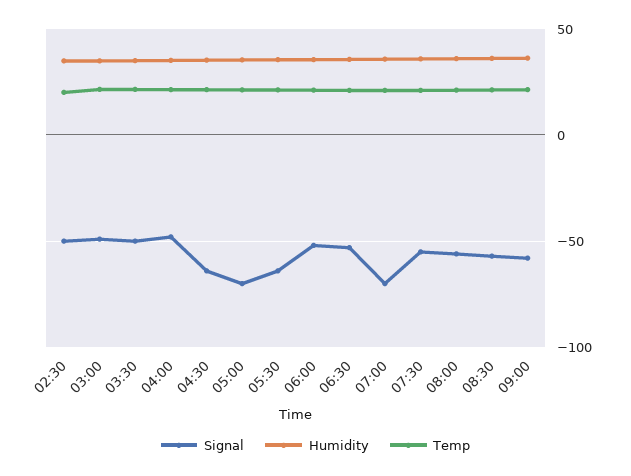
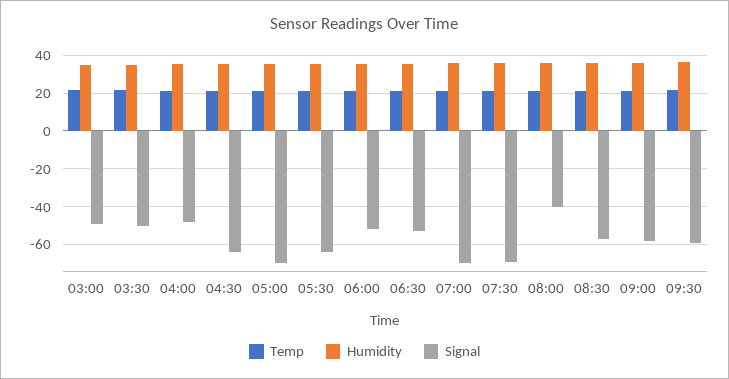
Signal, 02:30: -50 -> none
Humidity, 02:30: 35 -> none
Temp, 02:30: 20 -> none
Signal, 07:30: -55 -> -70
Signal, 08:00: -55 -> -40
Temp, 09:30: none -> 20
Humidity, 09:30: none -> 35
Signal, 09:30: none -> -60

